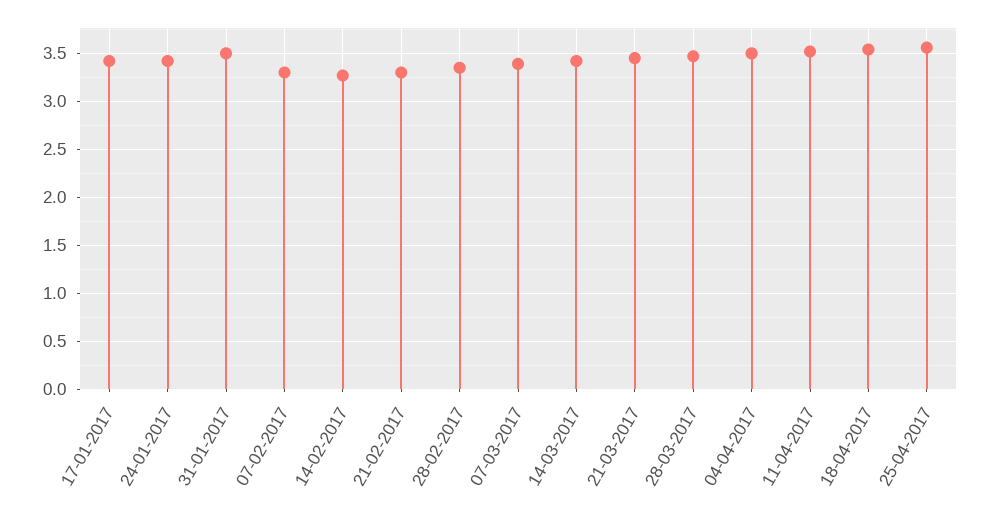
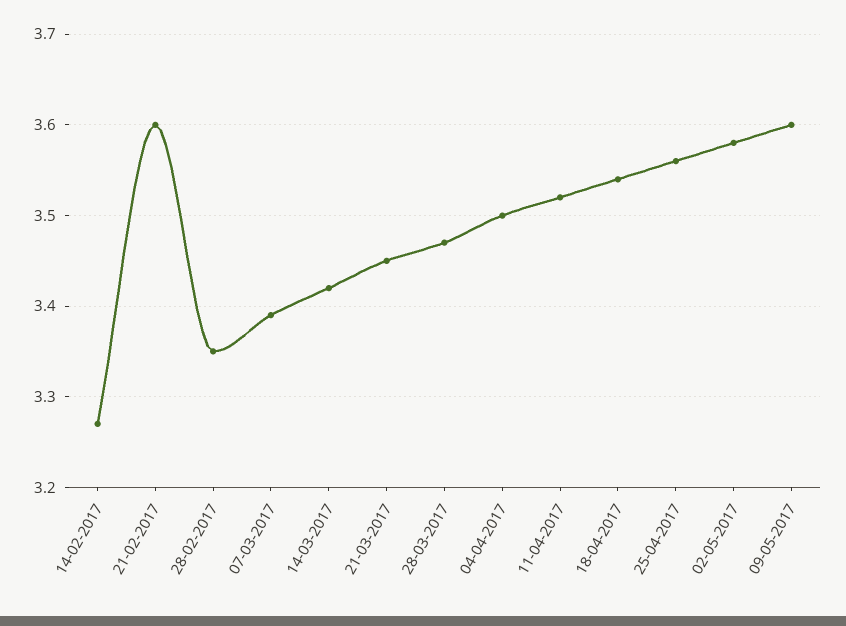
17-01-2017: 3.4 -> none
24-01-2017: 3.4 -> none
31-01-2017: 3.5 -> none
07-02-2017: 3.3 -> none
21-02-2017: 3.3 -> 3.6
02-05-2017: none -> 3.58
09-05-2017: none -> 3.6

